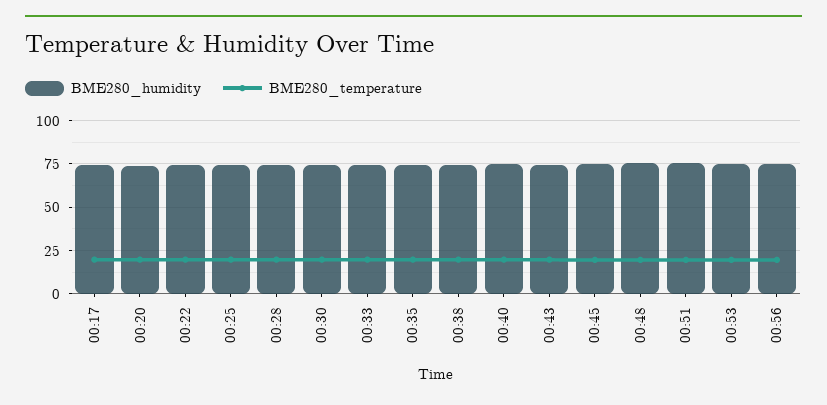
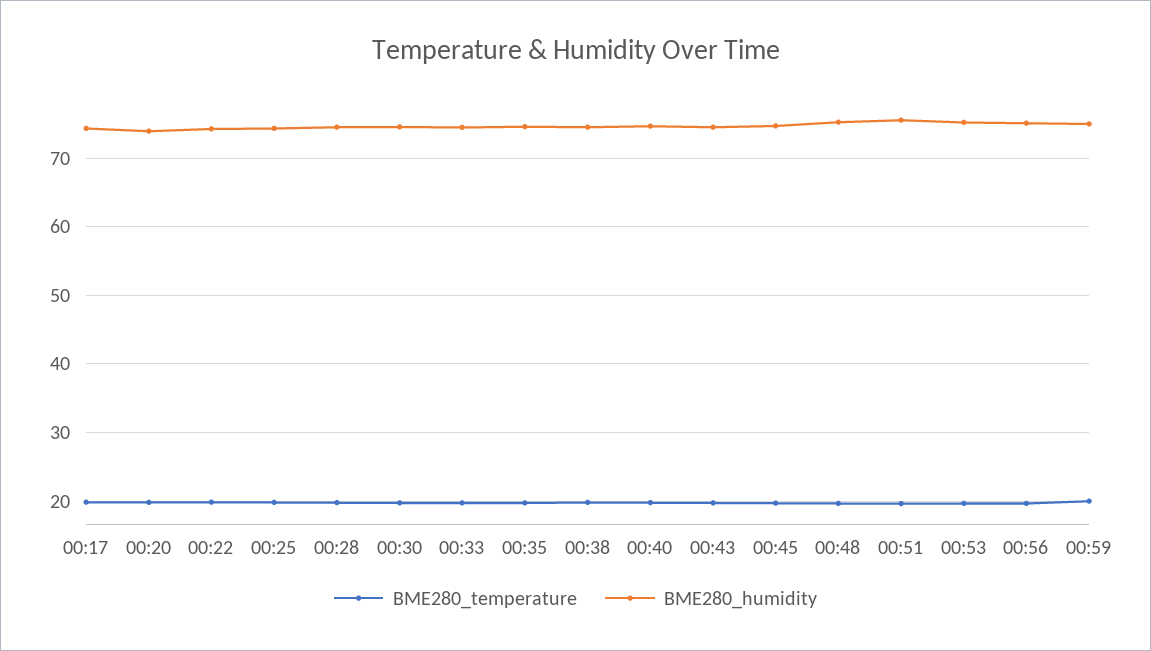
BME280_temperature, 00:59: none -> 20
BME280_humidity, 00:59: none -> 75

